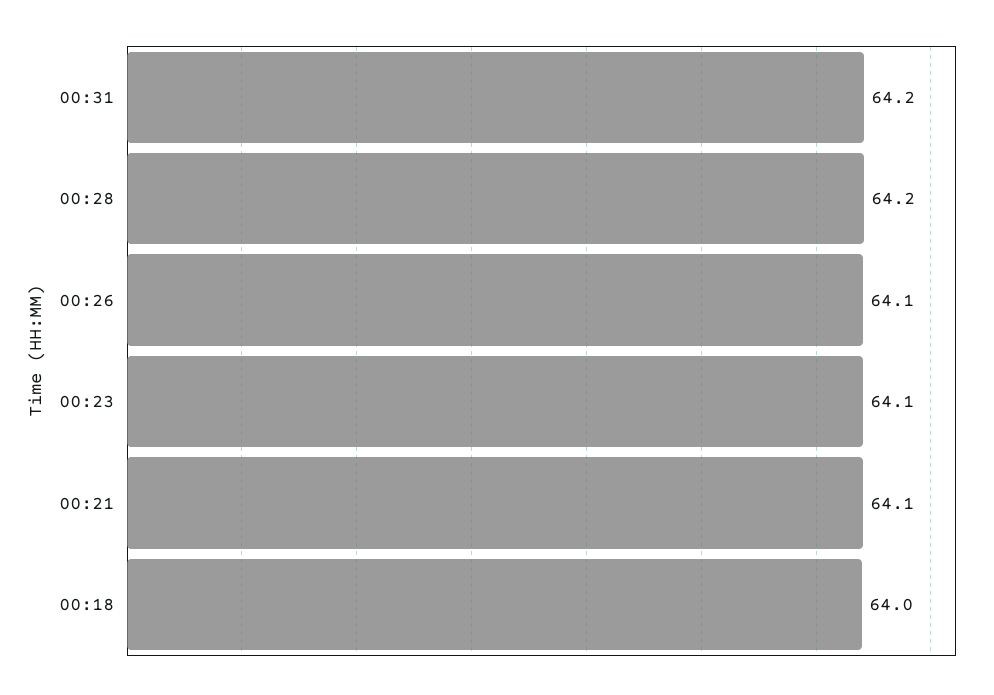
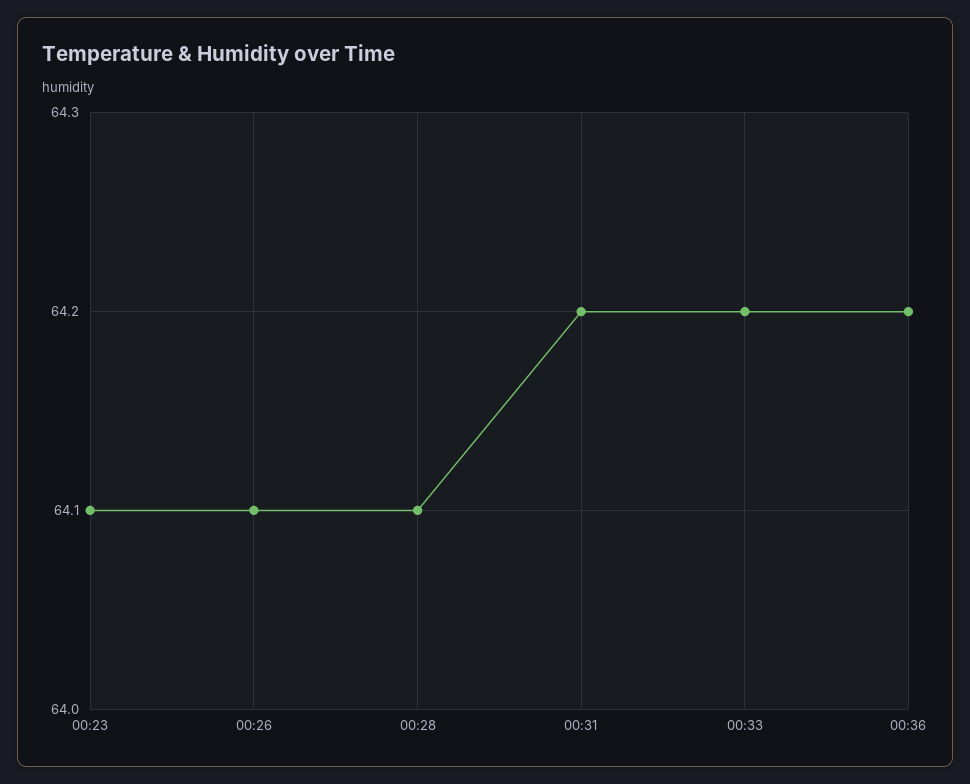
00:28: 64.2 -> 64.1
00:21: 64.1 -> none
00:18: 64 -> none
00:33: none -> 64.2
00:36: none -> 64.2

